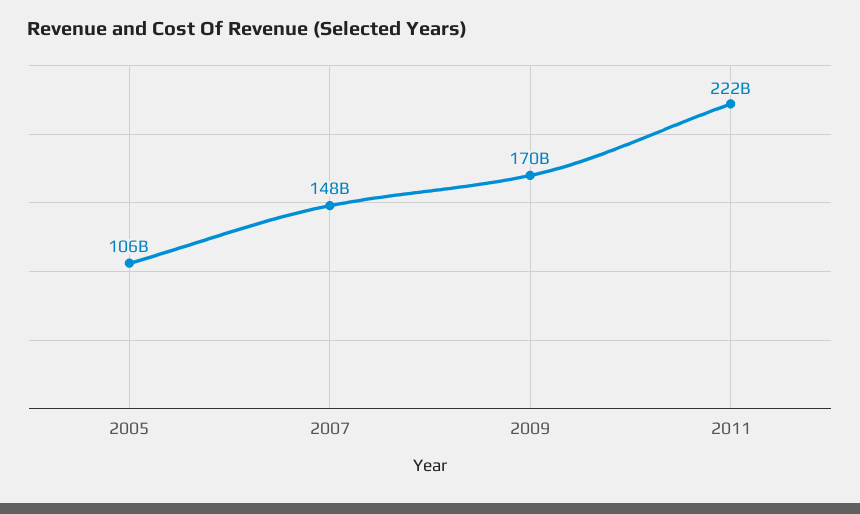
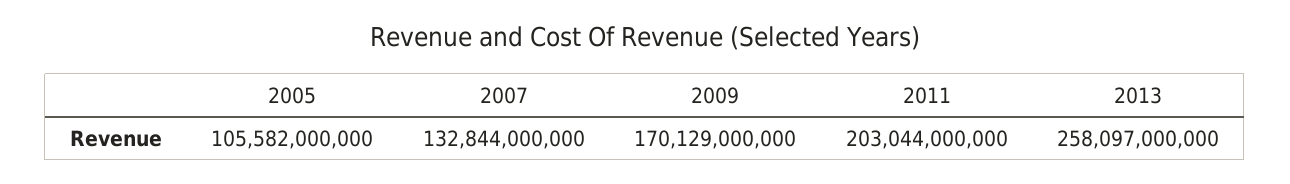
2007: 148000000000 -> 132844000000
2011: 222000000000 -> 203044000000
2013: none -> 258097000000

